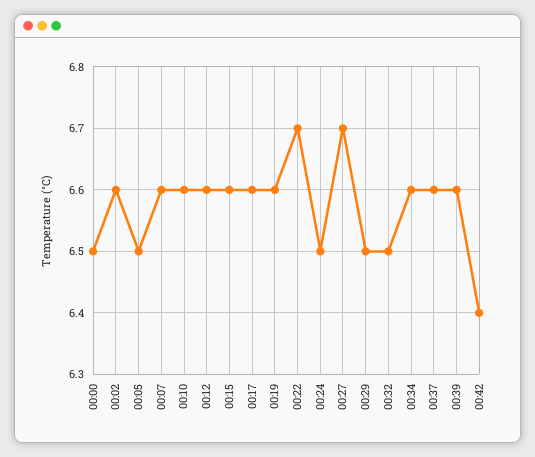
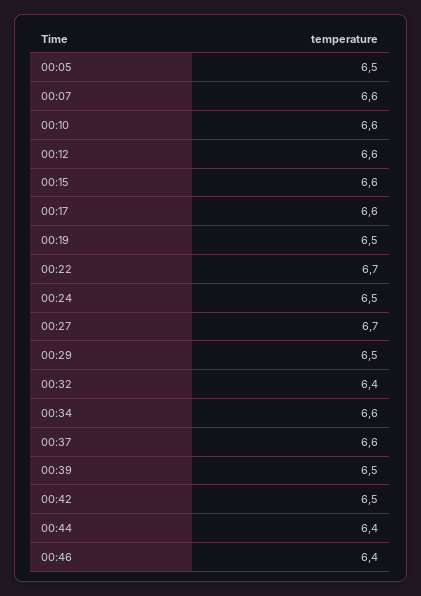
00:00: 6.5 -> none
00:02: 6.6 -> none
00:19: 6.6 -> 6.5
00:32: 6.5 -> 6.4
00:39: 6.6 -> 6.5
00:42: 6.4 -> 6.5
00:44: none -> 6.4
00:46: none -> 6.4

